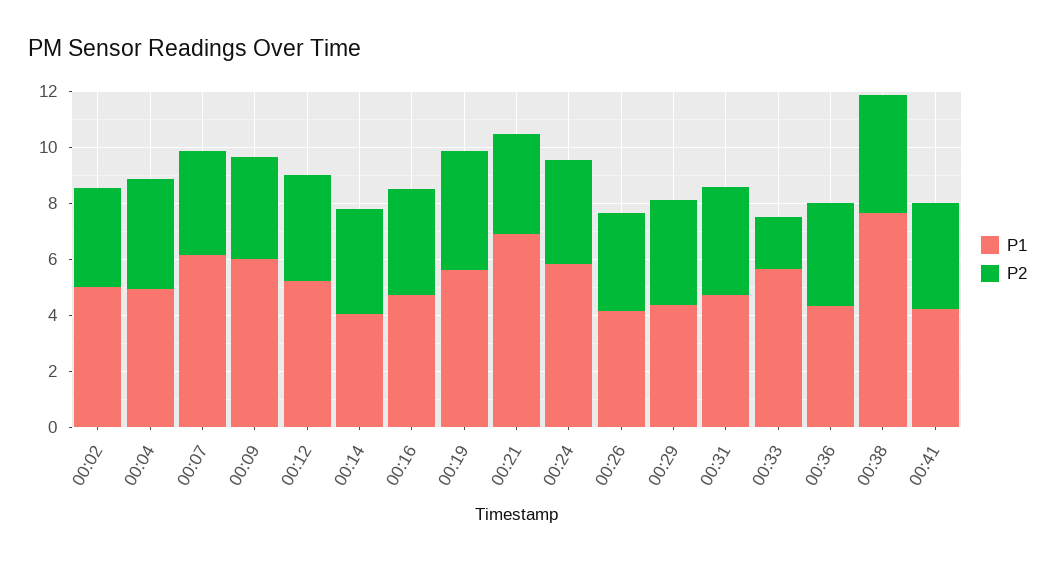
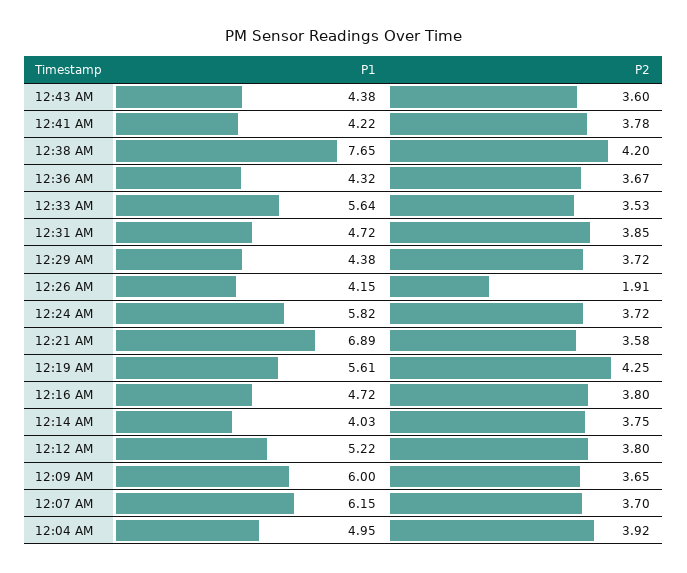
P1, 00:02: 5 -> none
P2, 00:02: 3.5 -> none
P2, 00:26: 3.5 -> 1.91
P2, 00:33: 2 -> 3.53
P1, 12:43 AM: none -> 4.38
P2, 12:43 AM: none -> 3.6

